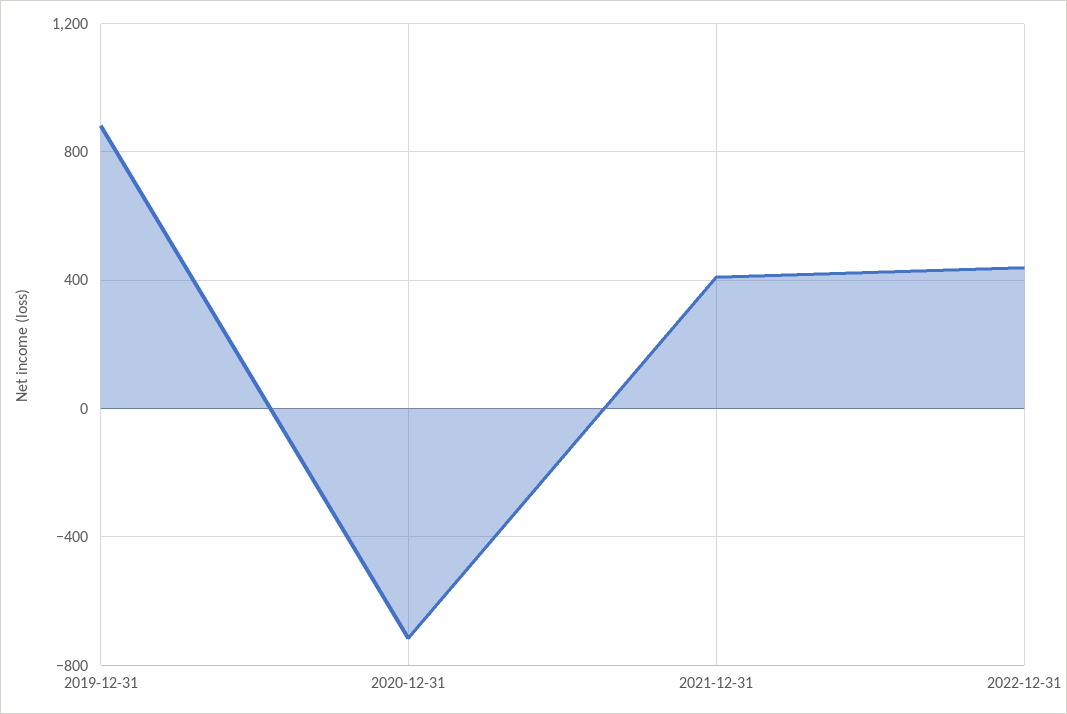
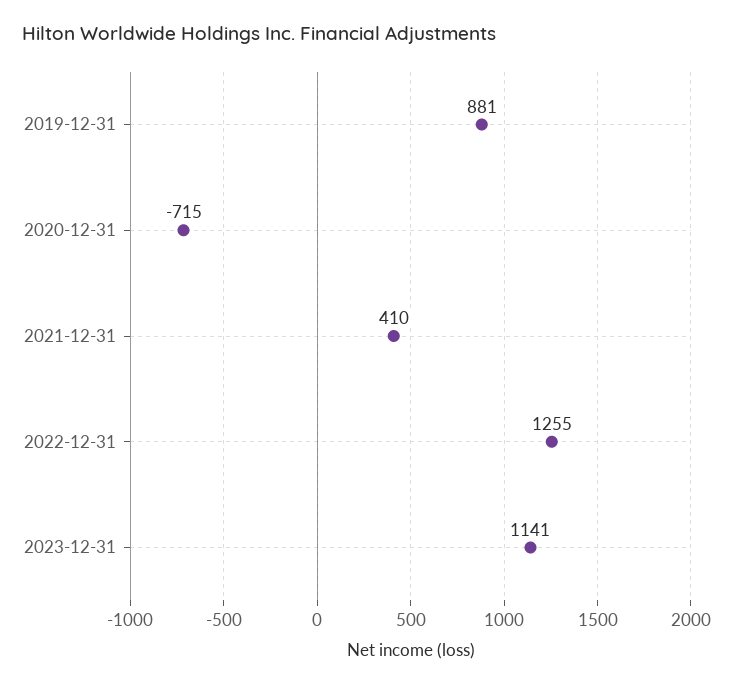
2022-12-31: 450 -> 1255
2023-12-31: none -> 1141

